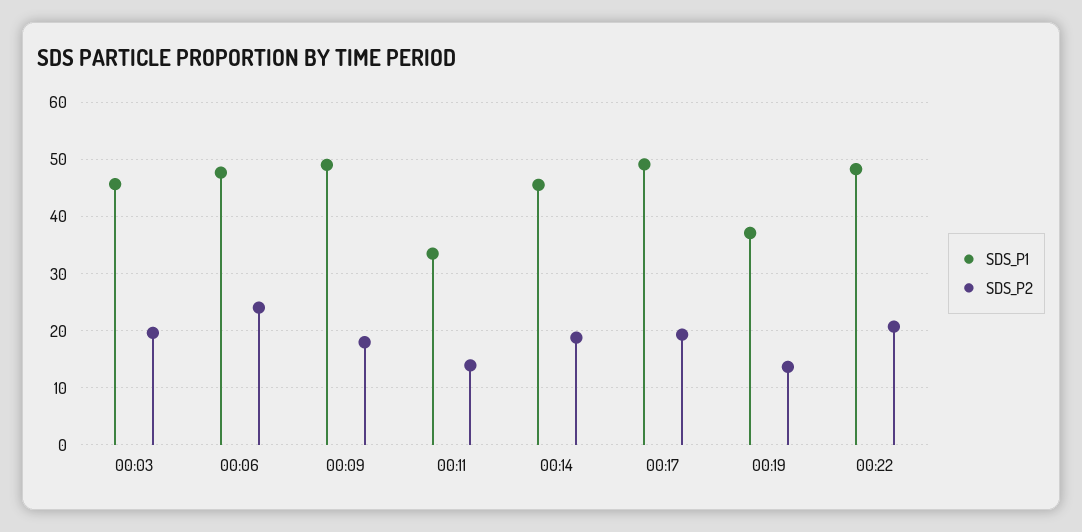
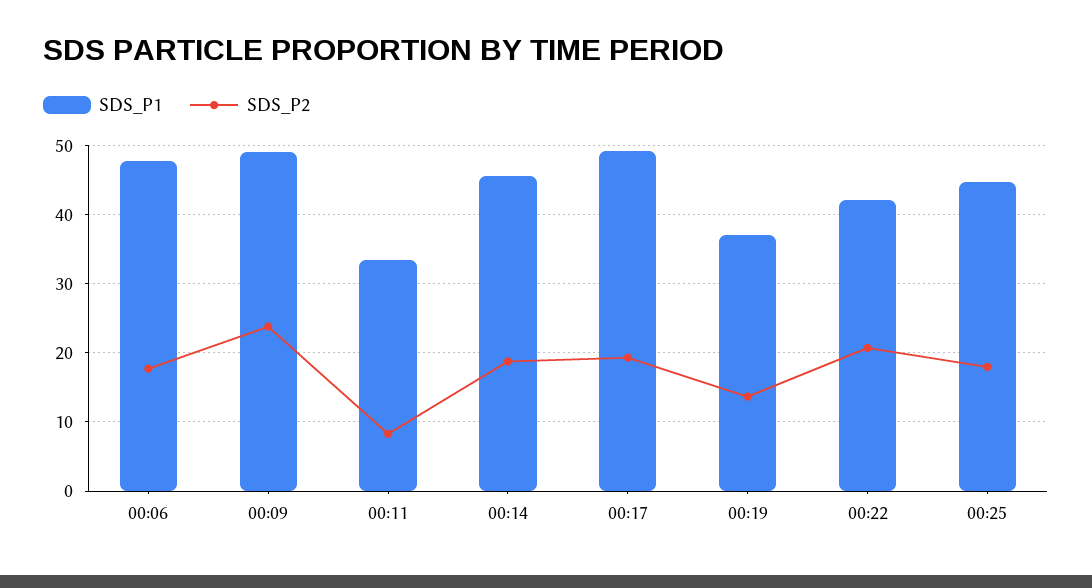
SDS_P1, 00:03: 46 -> none
SDS_P2, 00:03: 20 -> none
SDS_P2, 00:06: 24 -> 18
SDS_P2, 00:09: 18 -> 24
SDS_P2, 00:11: 14 -> 8
SDS_P1, 00:22: 48 -> 42
SDS_P1, 00:25: none -> 45
SDS_P2, 00:25: none -> 18

